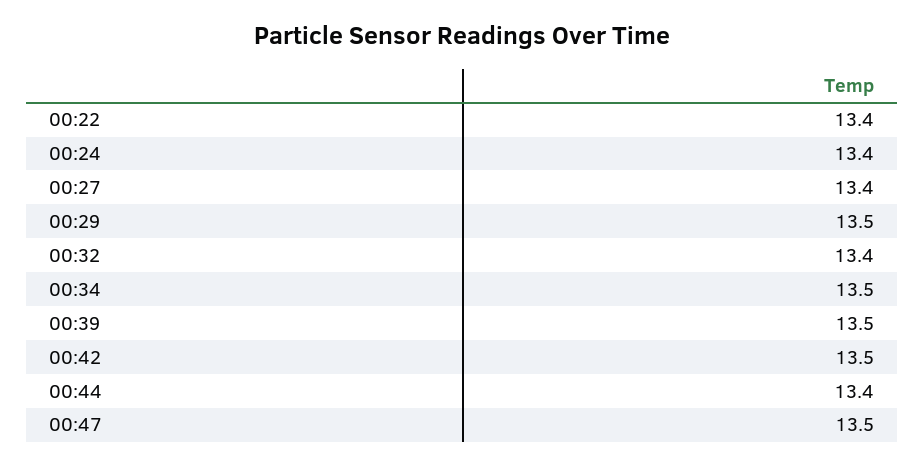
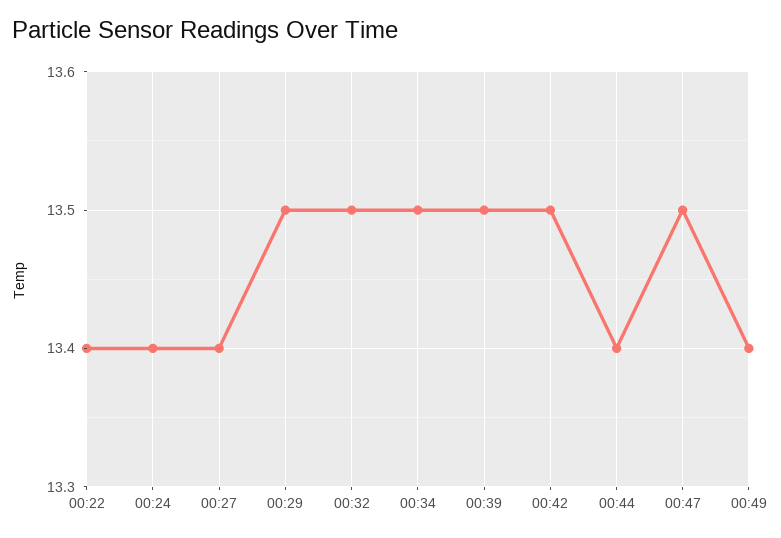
00:32: 13.4 -> 13.5
00:49: none -> 13.4

